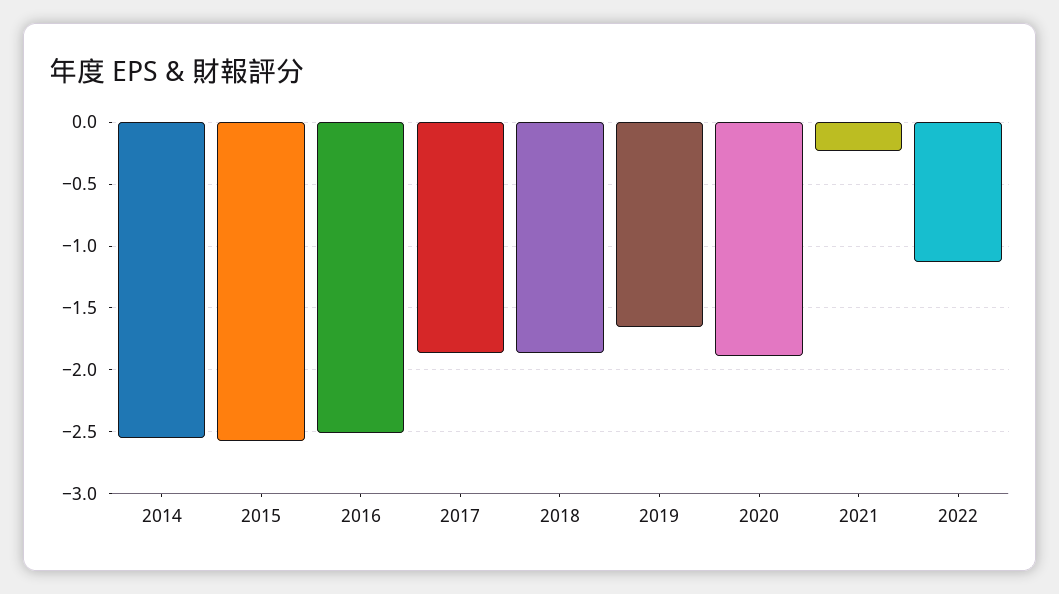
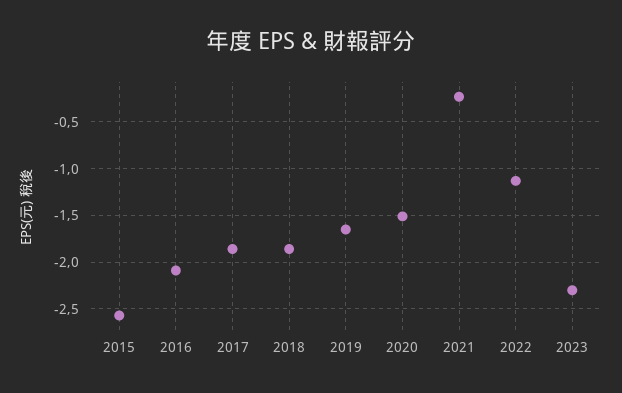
2014: -2.55 -> none
2016: -2.5 -> -2.1
2020: -1.9 -> -1.5
2023: none -> -2.3

